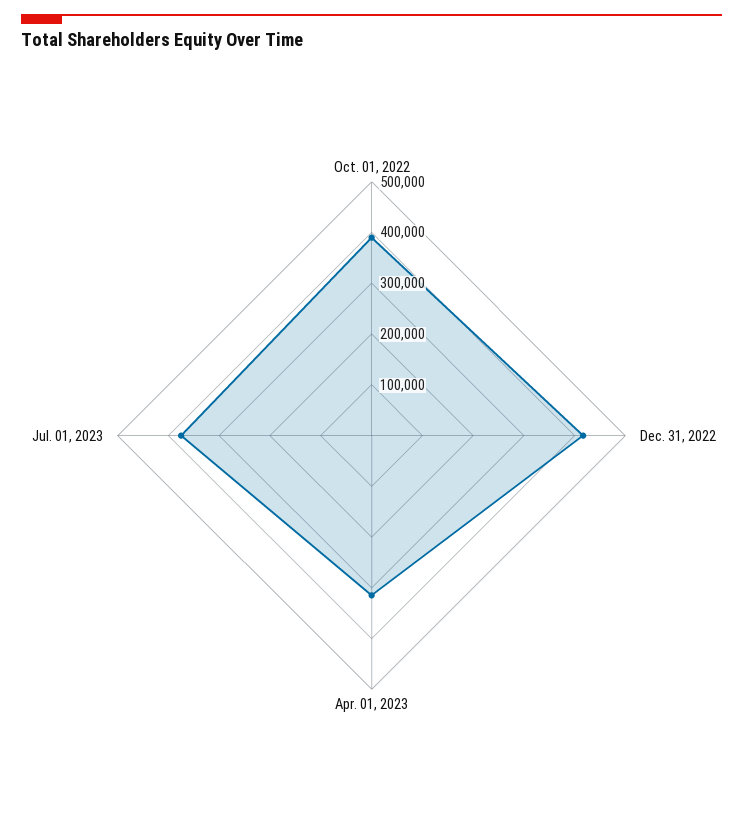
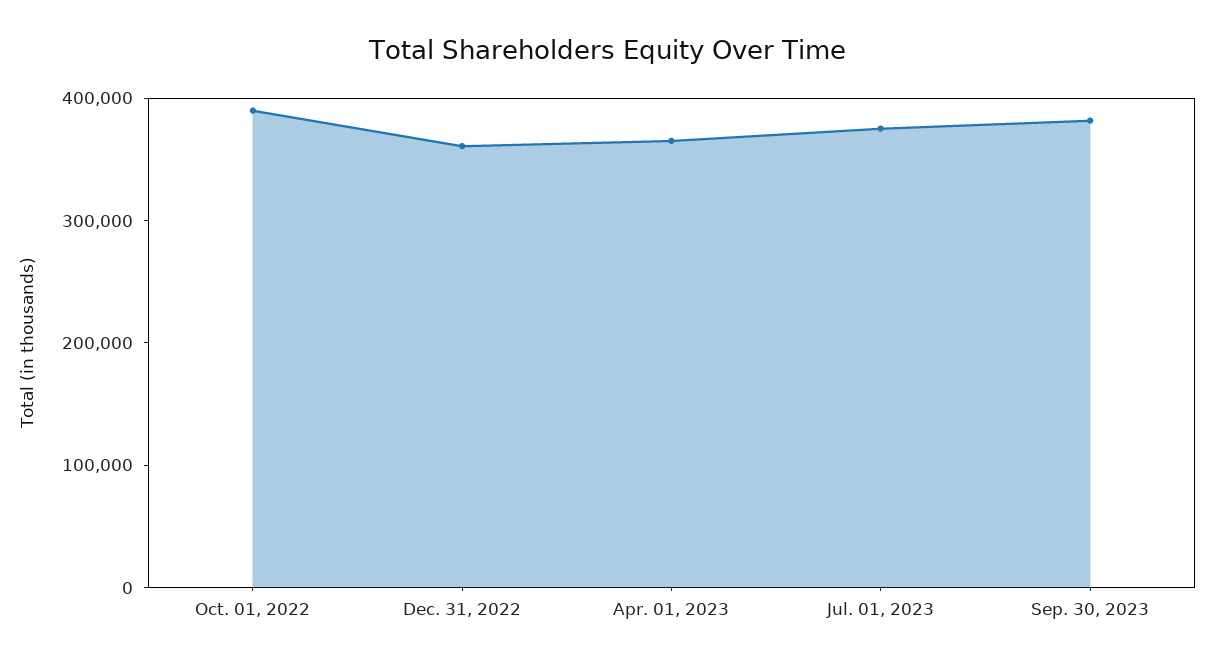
Dec. 31, 2022: 420000 -> 360000
Apr. 01, 2023: 320000 -> 360000
Sep. 30, 2023: none -> 380000

